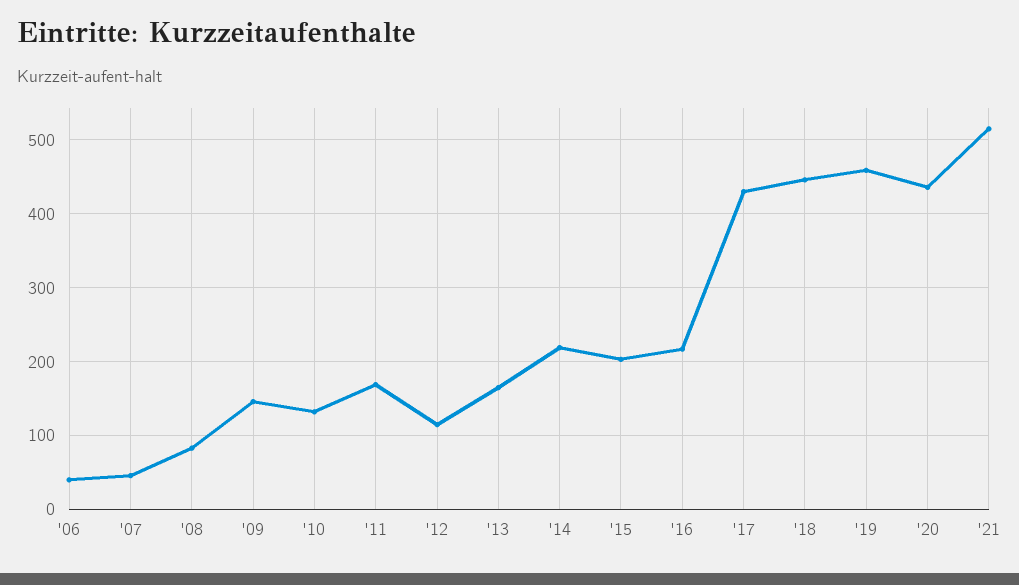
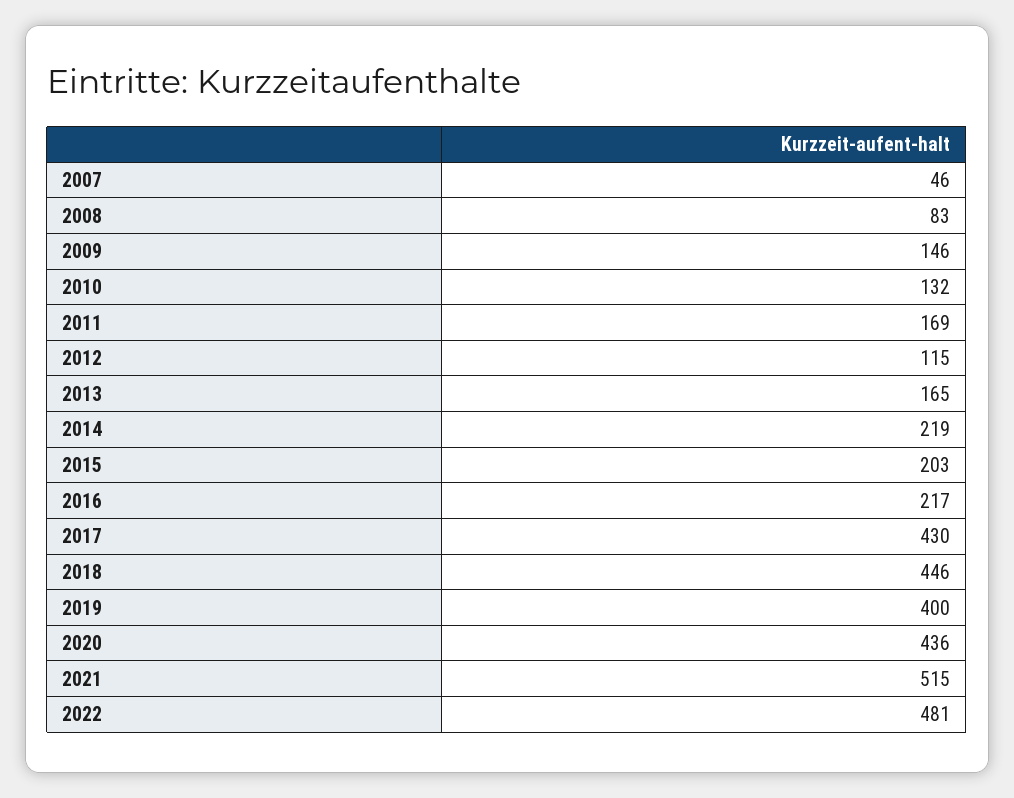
'06: 40 -> none
'19: 460 -> 400
2022: none -> 481

